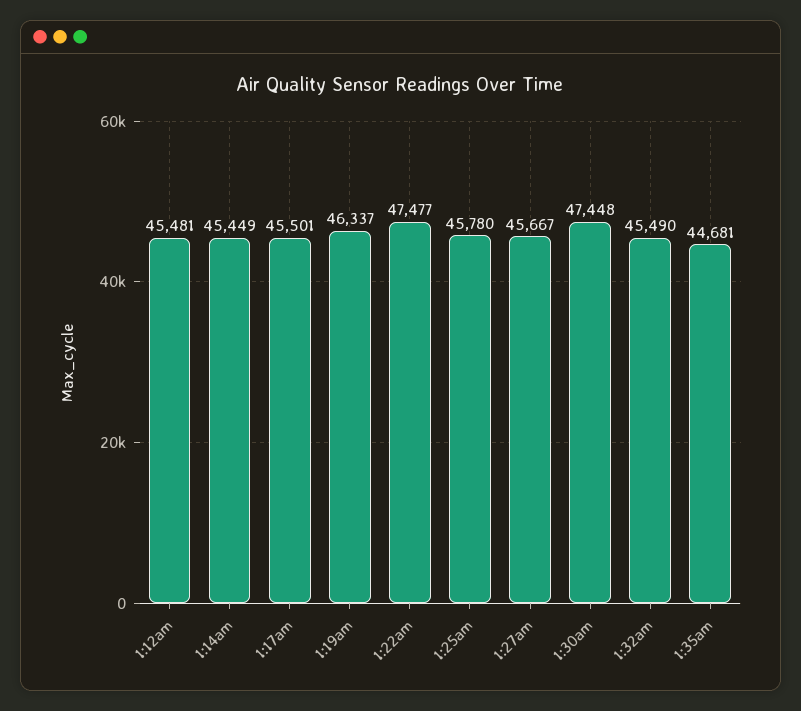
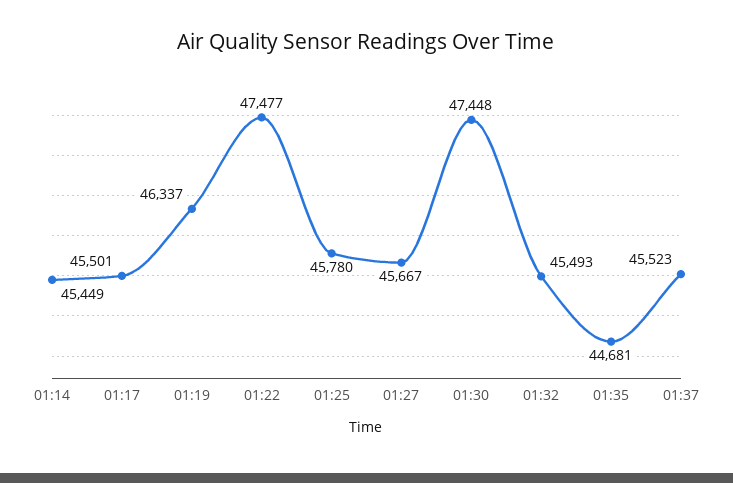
1:12am: 45481 -> none
1:32am: 45490 -> 45493
01:37: none -> 45523

